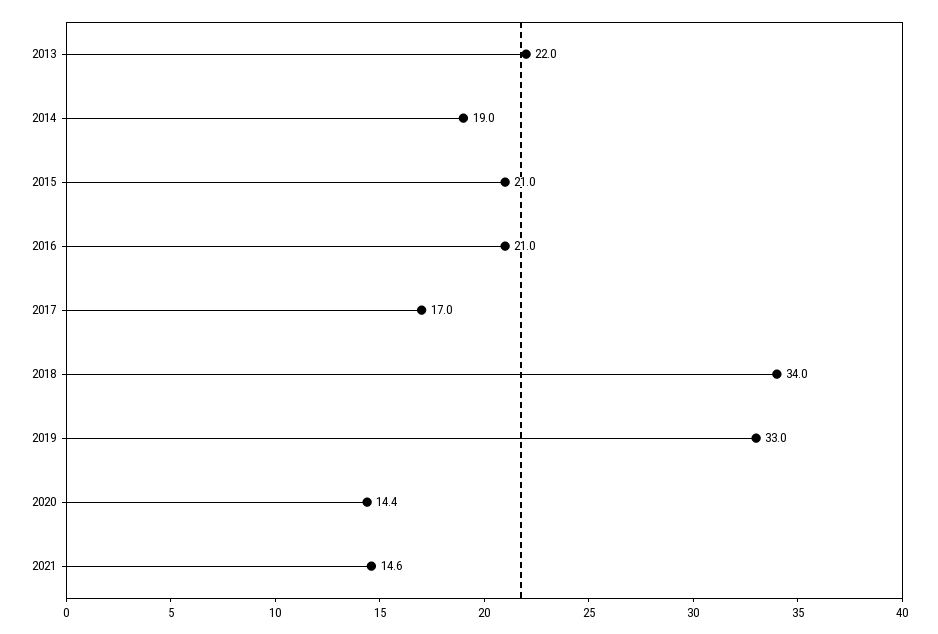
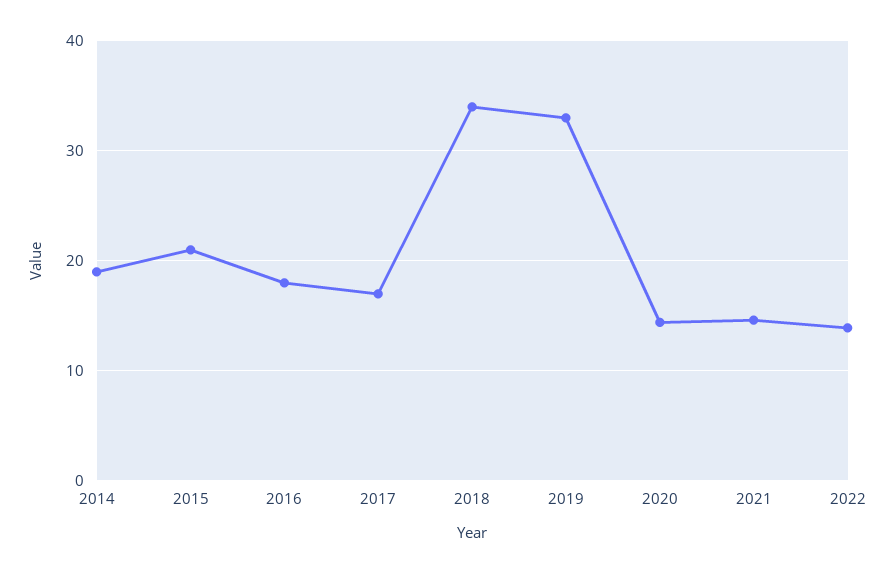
2013: 22 -> none
2016: 21 -> 18
2022: none -> 14

